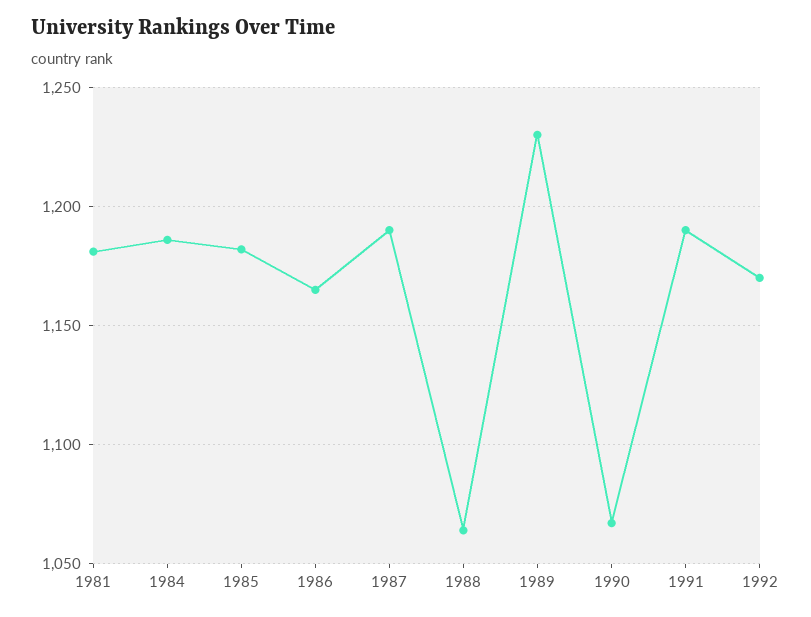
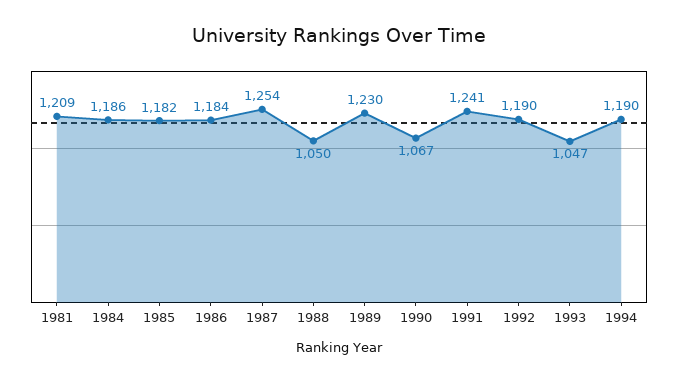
1981: 1180 -> 1209
1986: 1165 -> 1184
1987: 1190 -> 1254
1988: 1065 -> 1050
1991: 1190 -> 1241
1992: 1170 -> 1190
1993: none -> 1047
1994: none -> 1190

